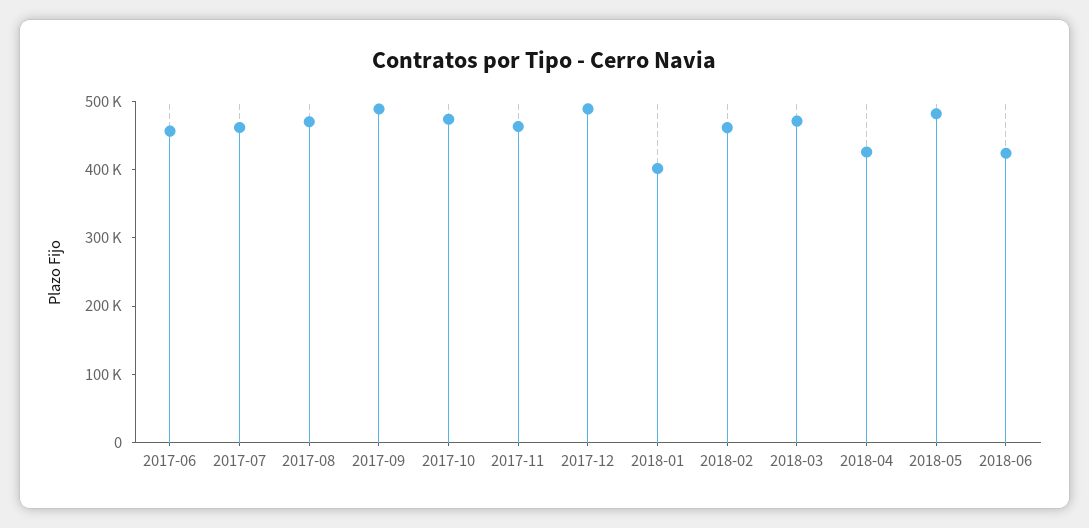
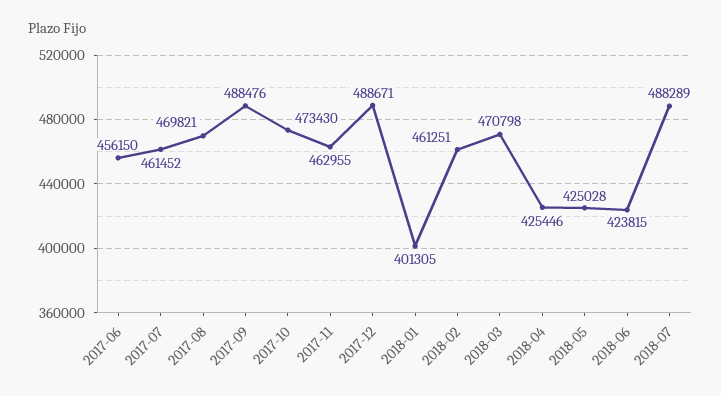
2018-05: 480000 -> 425028
2018-07: none -> 488289

